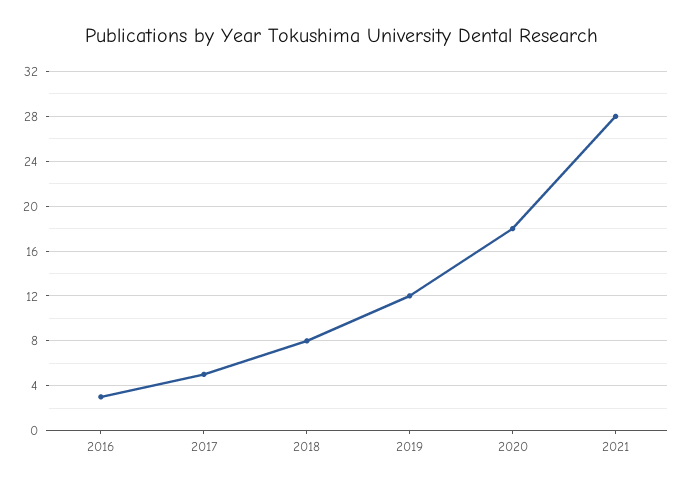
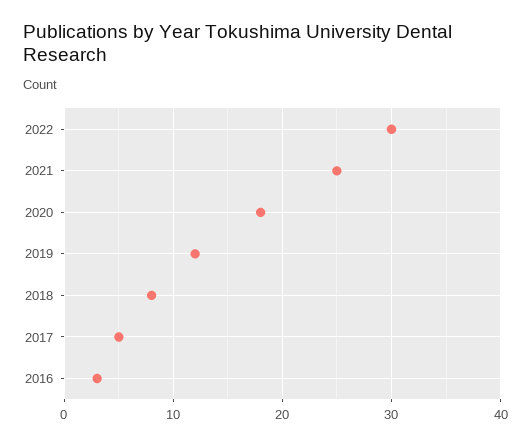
2021: 28 -> 25
2022: none -> 30

